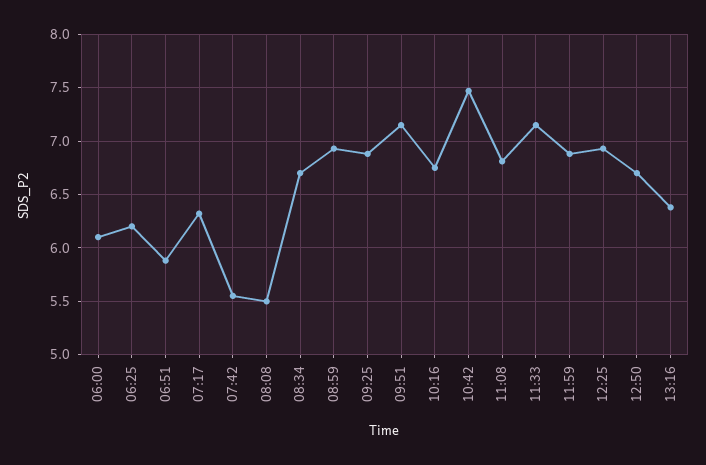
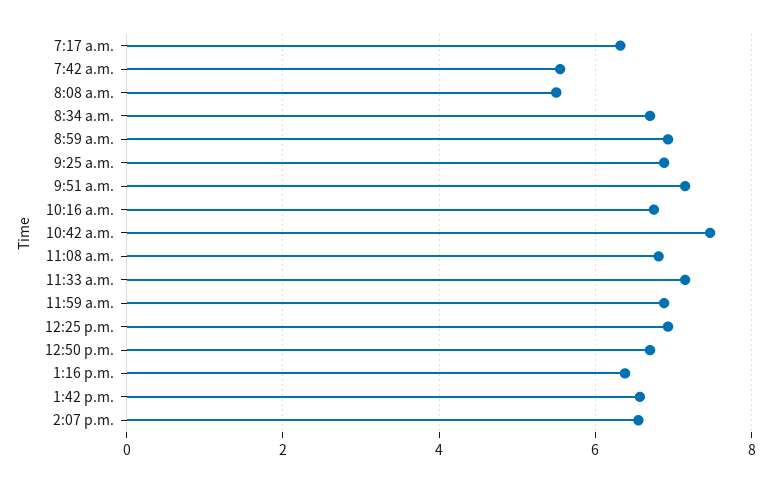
06:00: 6.1 -> none
06:25: 6.2 -> none
06:51: 5.9 -> none
1:42 p.m.: none -> 6.6
2:07 p.m.: none -> 6.6

